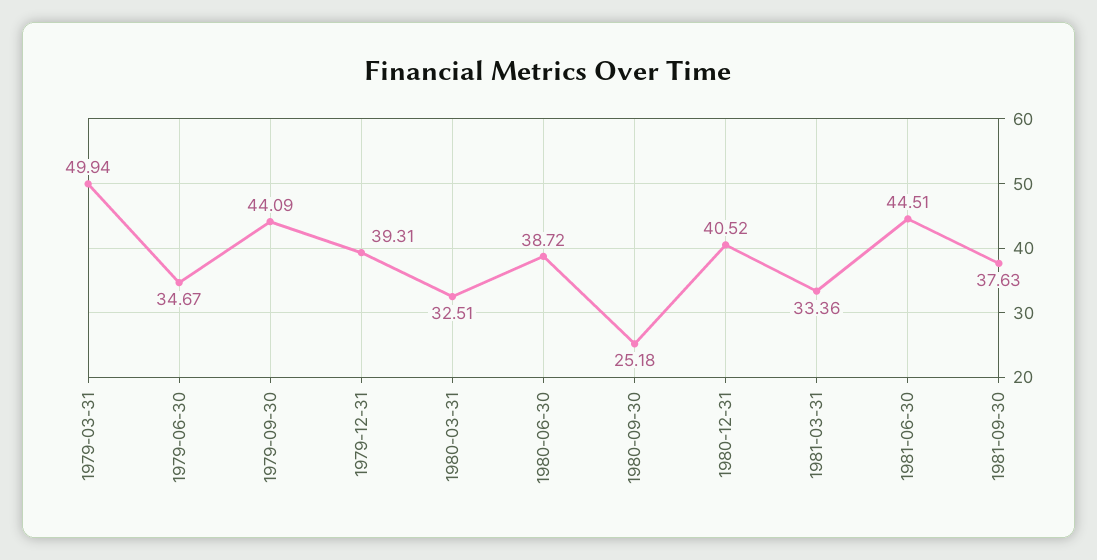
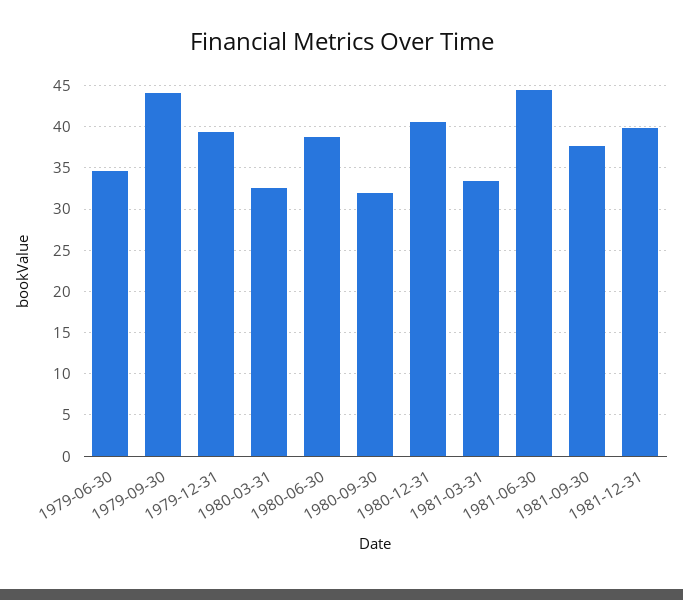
1979-03-31: 49.94 -> none
1980-09-30: 25.18 -> 32
1981-12-31: none -> 40

